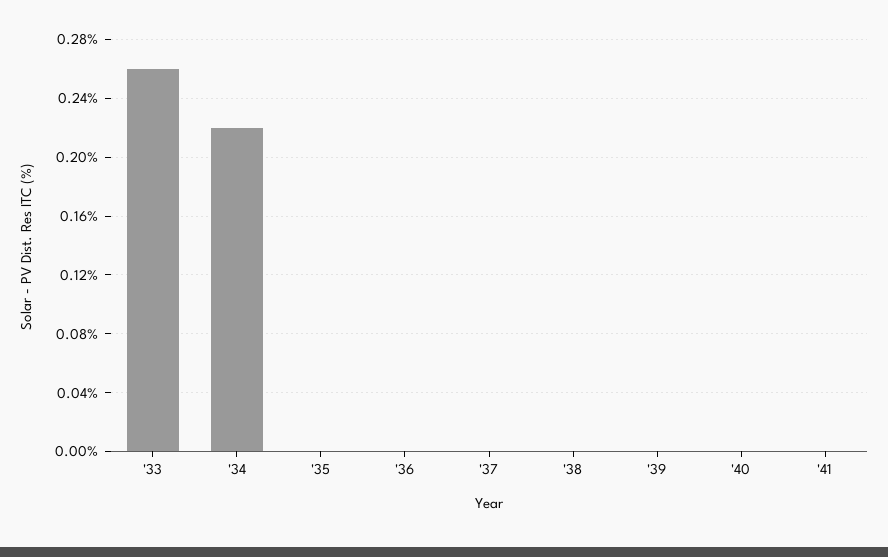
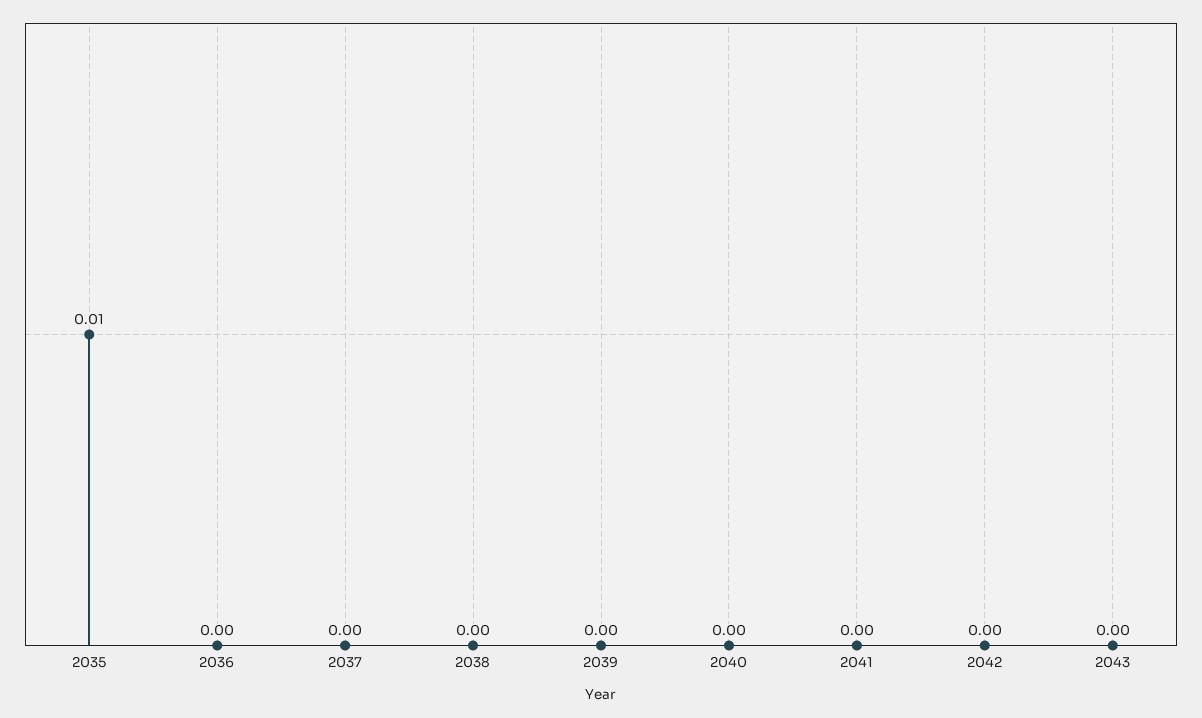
'33: 0.26 -> none
'34: 0.22 -> none
'35: 0 -> 0.01
2042: none -> 0
2043: none -> 0

